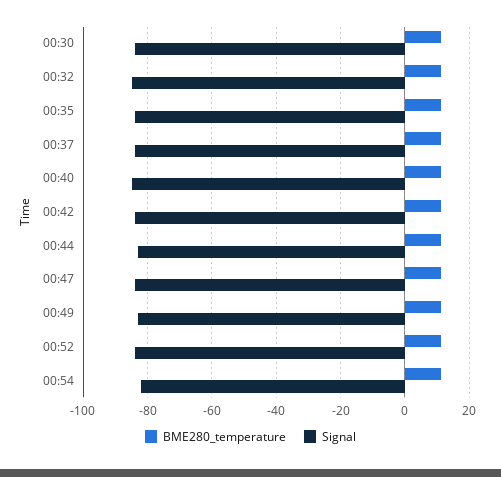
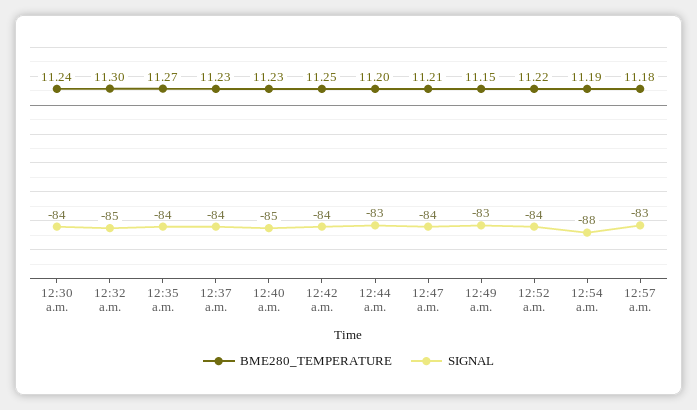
Signal, 00:54: -82 -> -88
BME280_temperature, 12:57 a.m.: none -> 11.18
Signal, 12:57 a.m.: none -> -83

